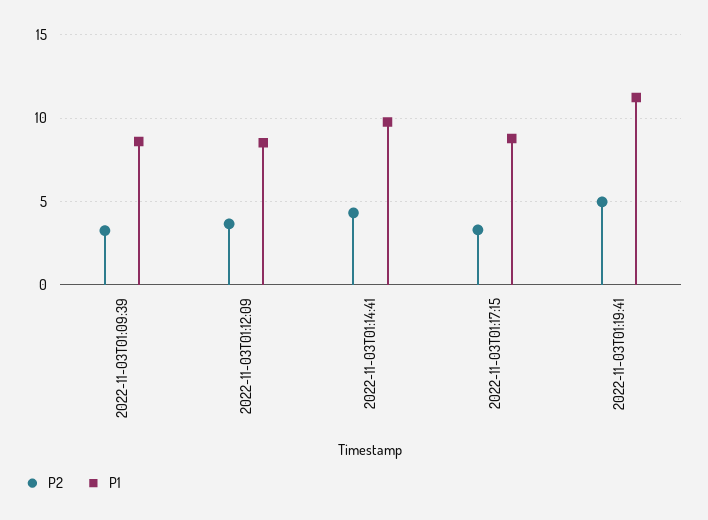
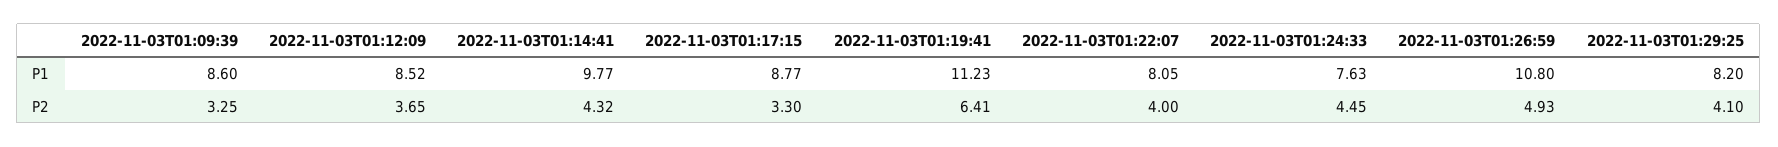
P2, 2022-11-03T01:19:41: 5 -> 6.41
P1, 2022-11-03T01:22:07: none -> 8.05
P1, 2022-11-03T01:24:33: none -> 7.63
P1, 2022-11-03T01:26:59: none -> 10.8
P1, 2022-11-03T01:29:25: none -> 8.2
P2, 2022-11-03T01:22:07: none -> 4
P2, 2022-11-03T01:24:33: none -> 4.45
P2, 2022-11-03T01:26:59: none -> 4.93
P2, 2022-11-03T01:29:25: none -> 4.1

